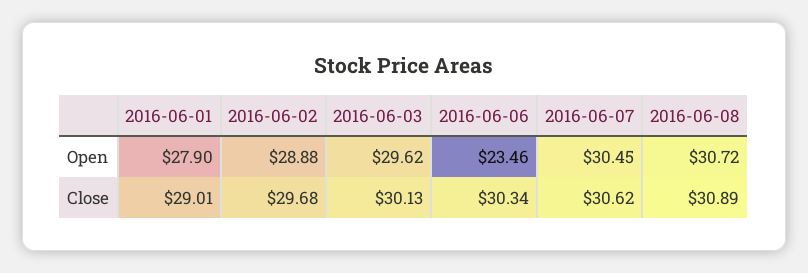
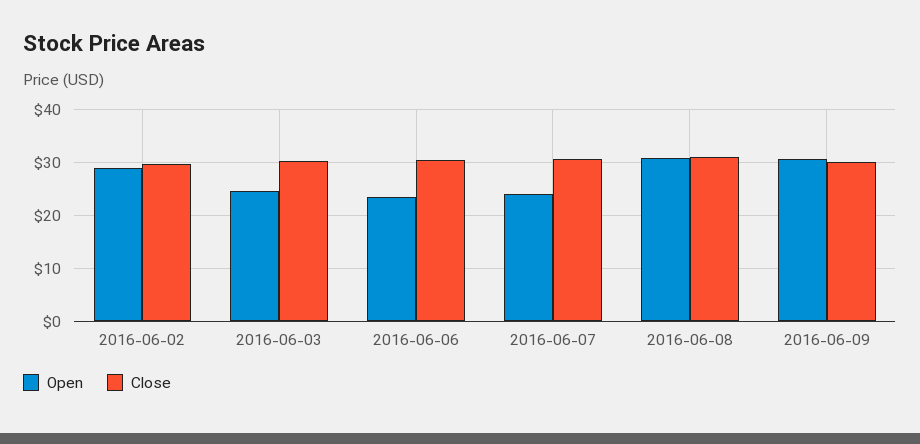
Open, 2016-06-01: 27.9 -> none
Open, 2016-06-03: 29.62 -> 24
Open, 2016-06-07: 30.45 -> 24
Close, 2016-06-01: 29.01 -> none
Open, 2016-06-09: none -> 30
Close, 2016-06-09: none -> 30

